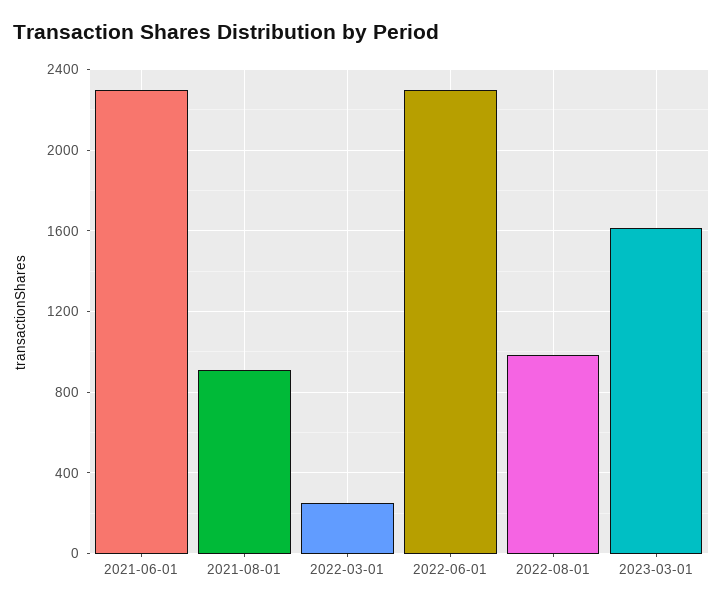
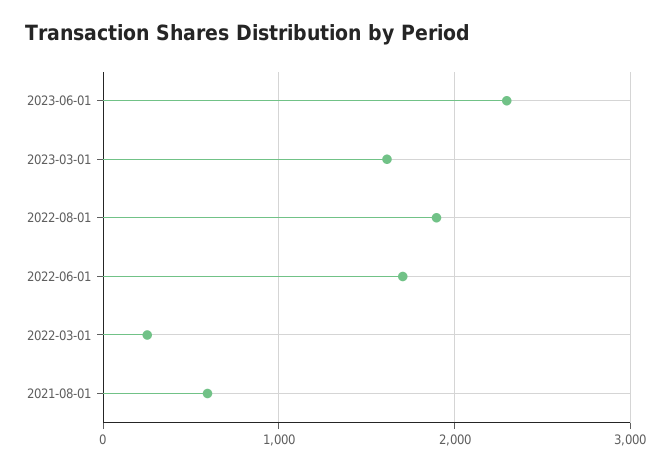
2021-06-01: 2300 -> none
2021-08-01: 900 -> 600
2022-06-01: 2300 -> 1700
2022-08-01: 1000 -> 1900
2023-06-01: none -> 2300

